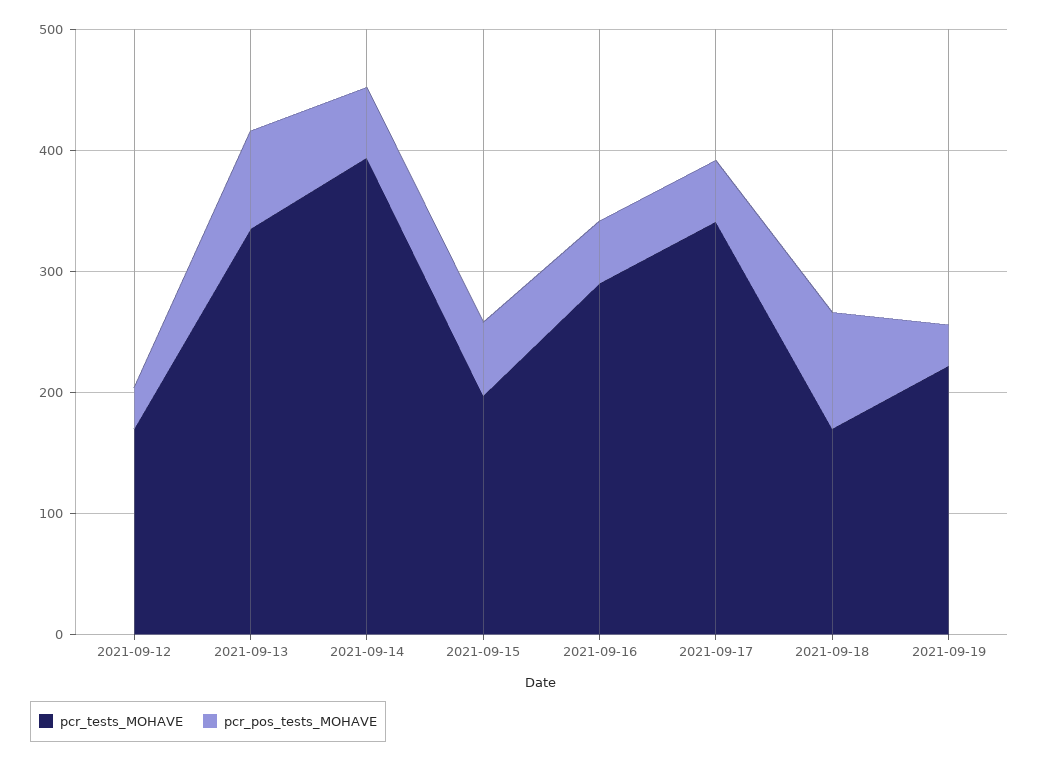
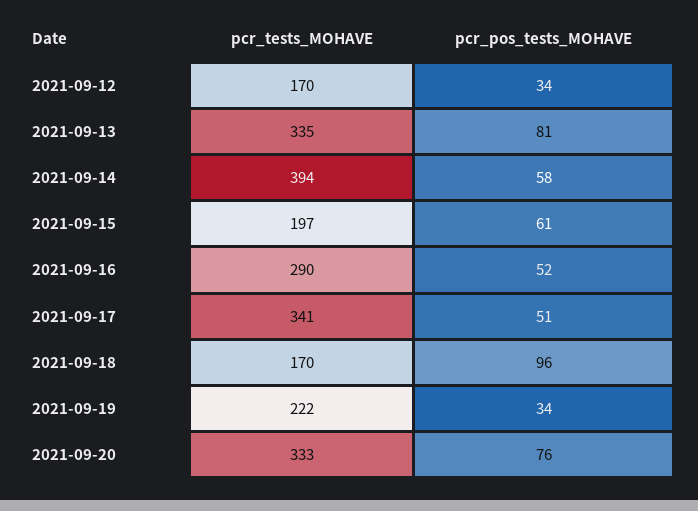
pcr_tests_MOHAVE, 2021-09-20: none -> 333
pcr_pos_tests_MOHAVE, 2021-09-20: none -> 76

